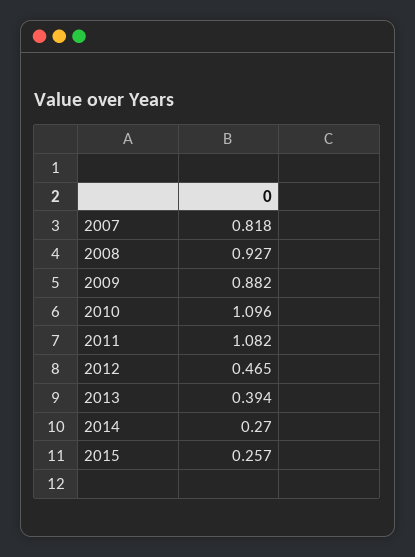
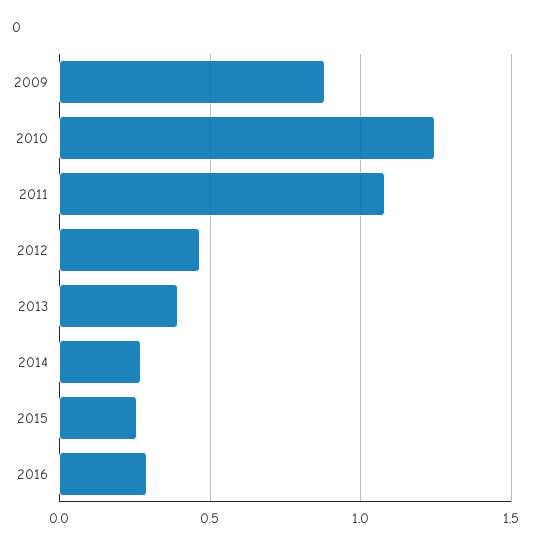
2007: 0.818 -> none
2008: 0.927 -> none
2010: 1.096 -> 1.25
2016: none -> 0.3

